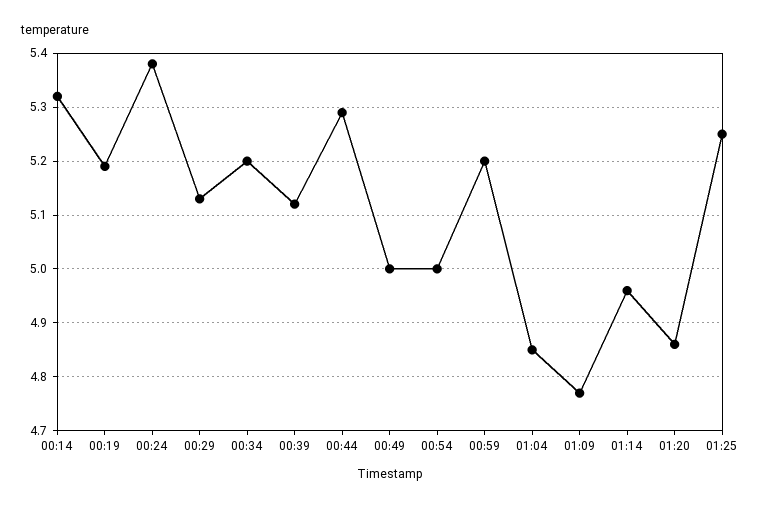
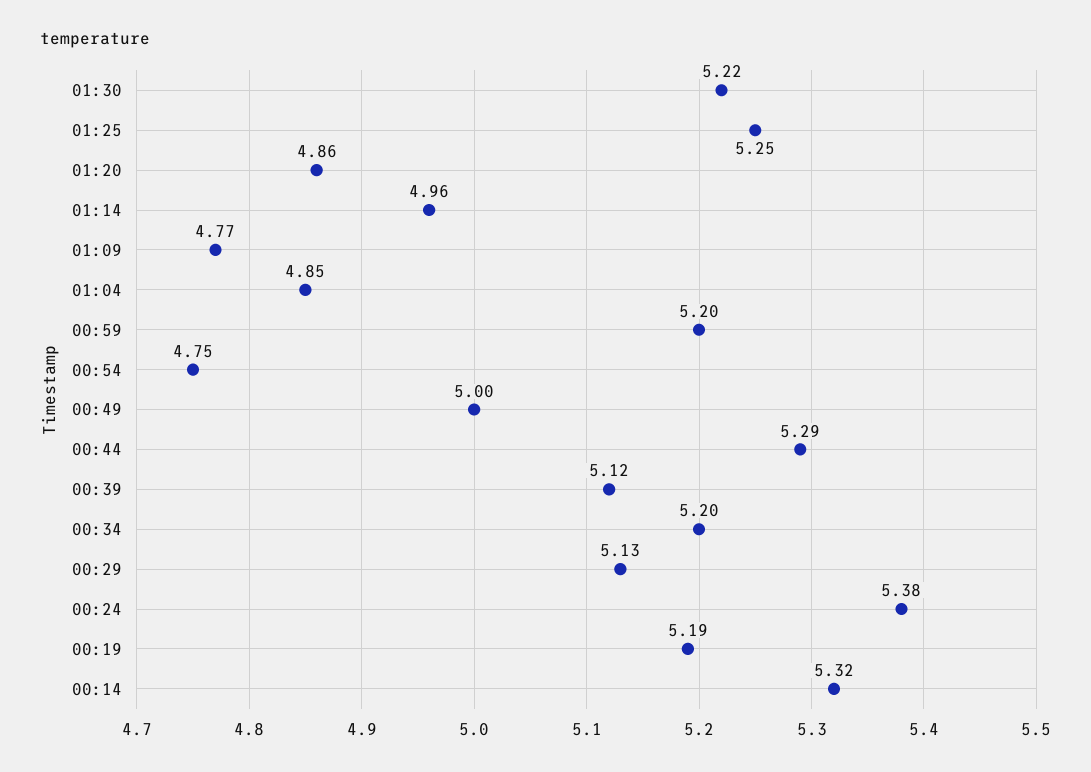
00:54: 5 -> 4.75
01:30: none -> 5.22

